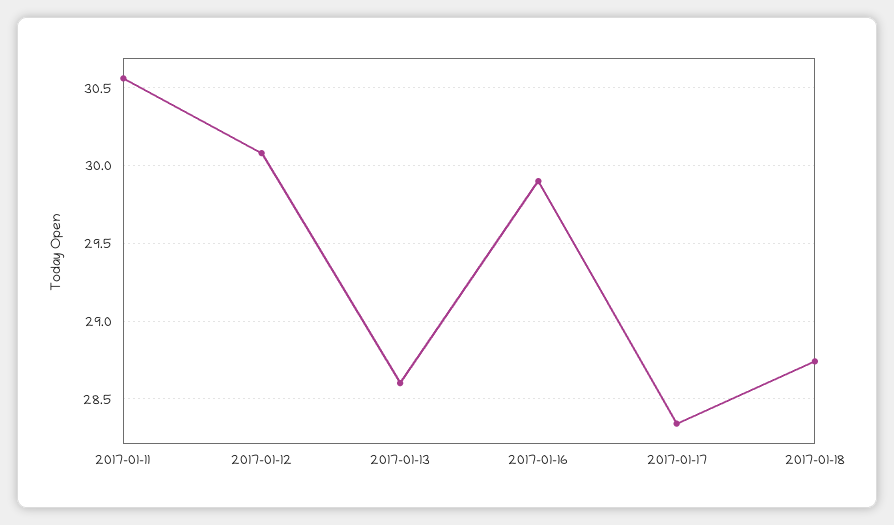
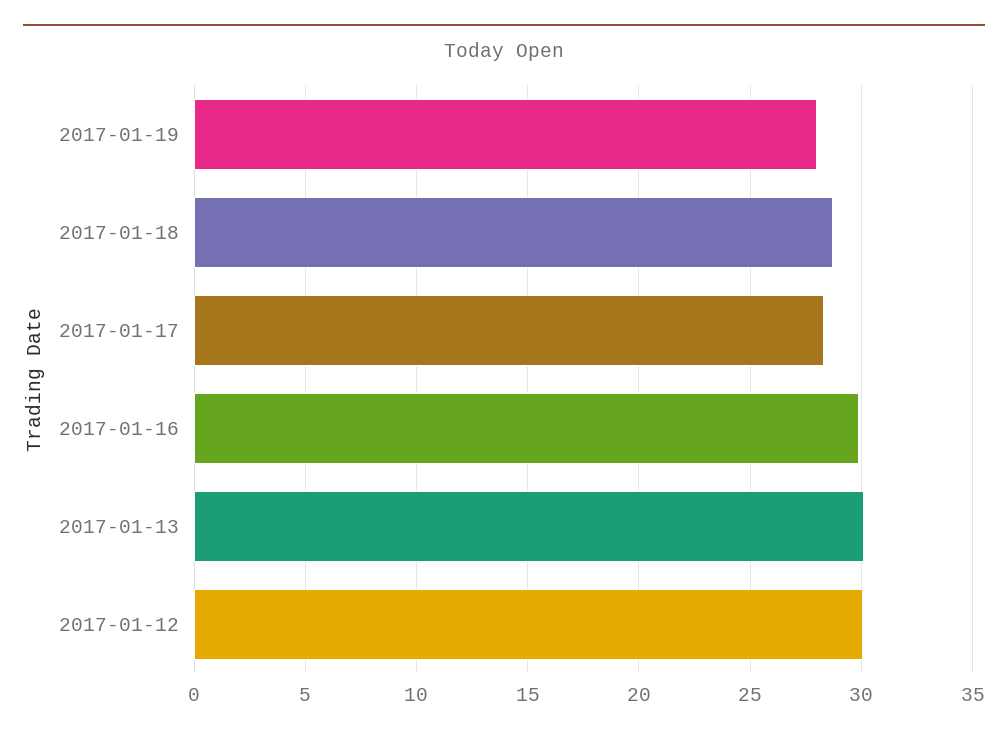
2017-01-11: 30.55 -> none
2017-01-13: 28.6 -> 30
2017-01-19: none -> 28

